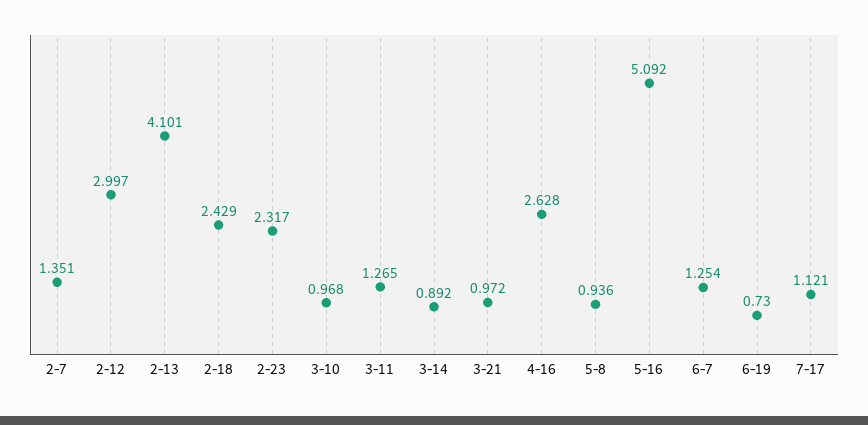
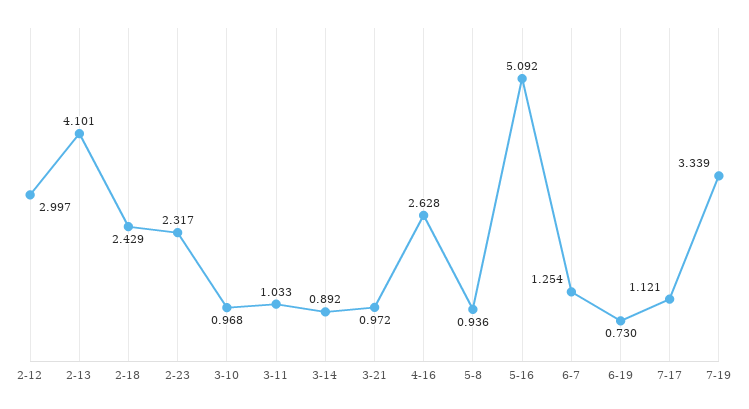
2-7: 1.351 -> none
3-11: 1.265 -> 1.033
7-19: none -> 3.339

